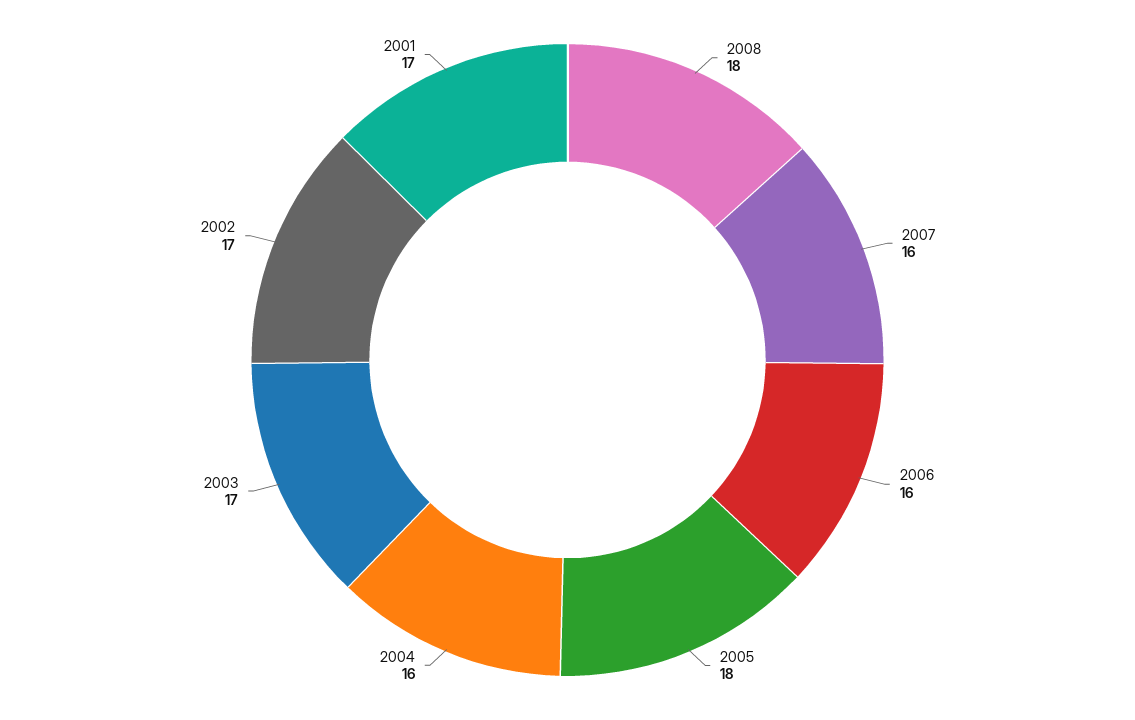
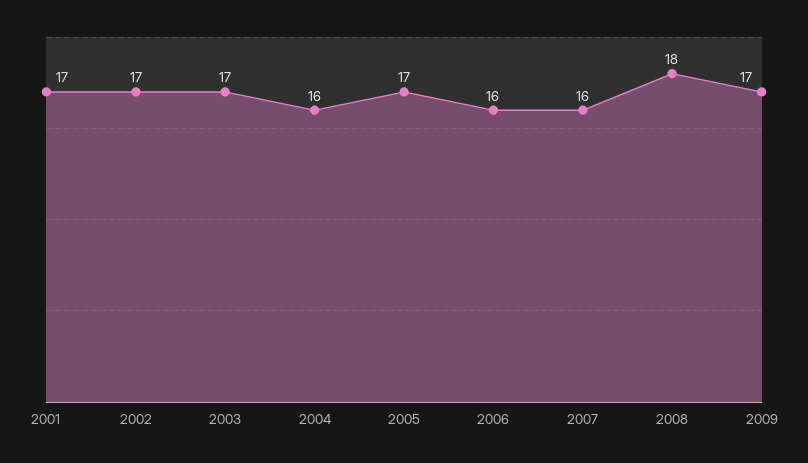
2005: 18 -> 17
2009: none -> 17

